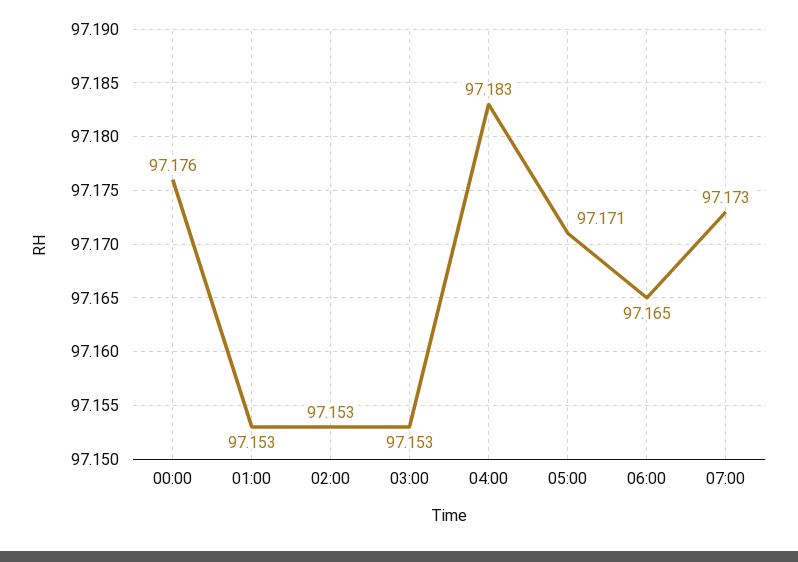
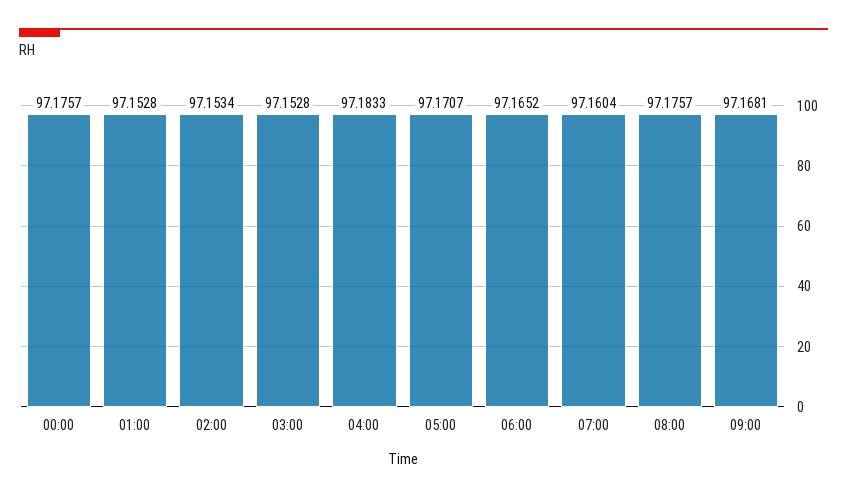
07:00: 97.173 -> 97.1604
08:00: none -> 97.1757
09:00: none -> 97.1681

